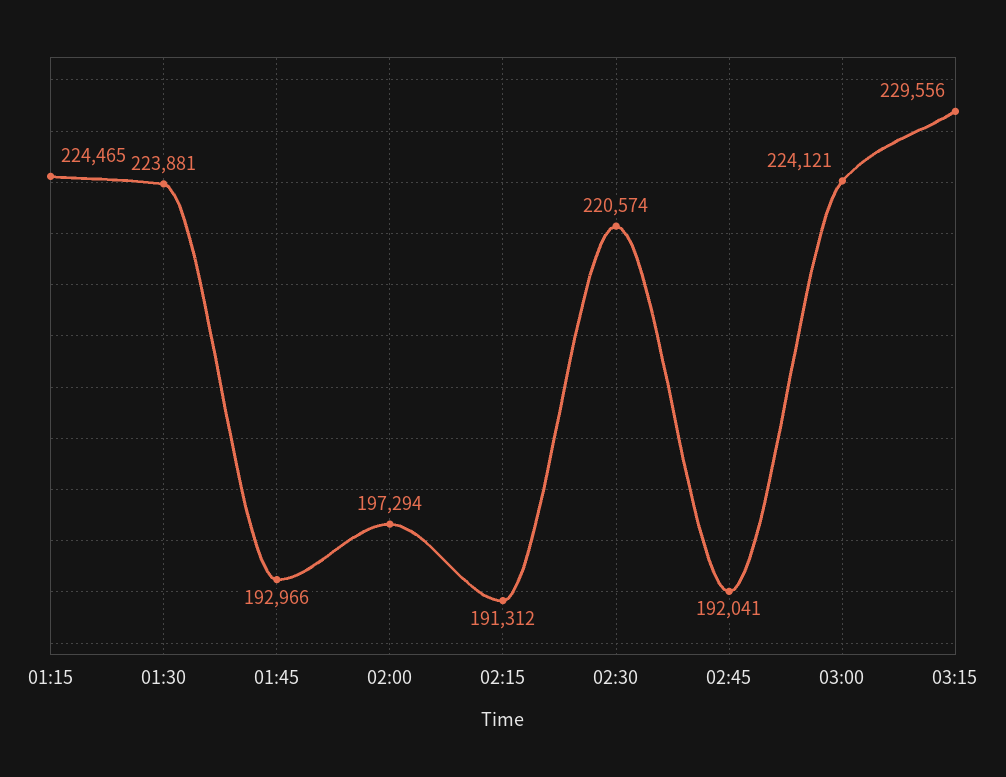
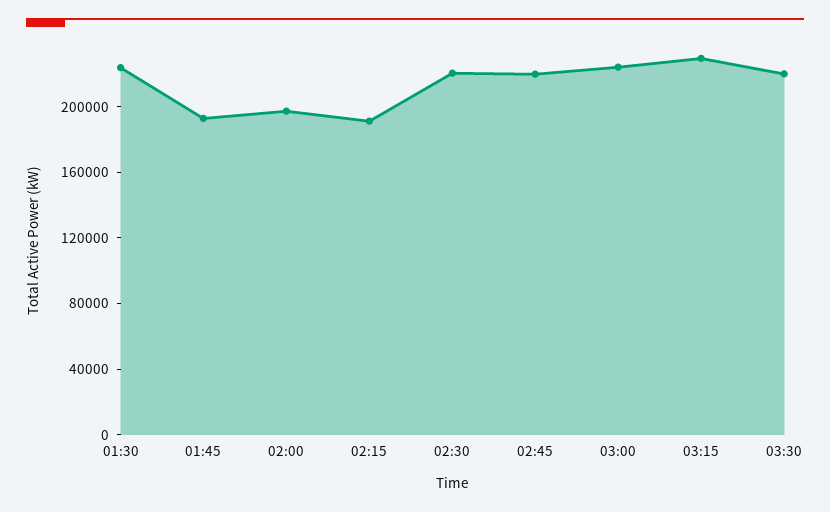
01:15: 224465 -> none
02:45: 192041 -> 220000
03:30: none -> 220000

